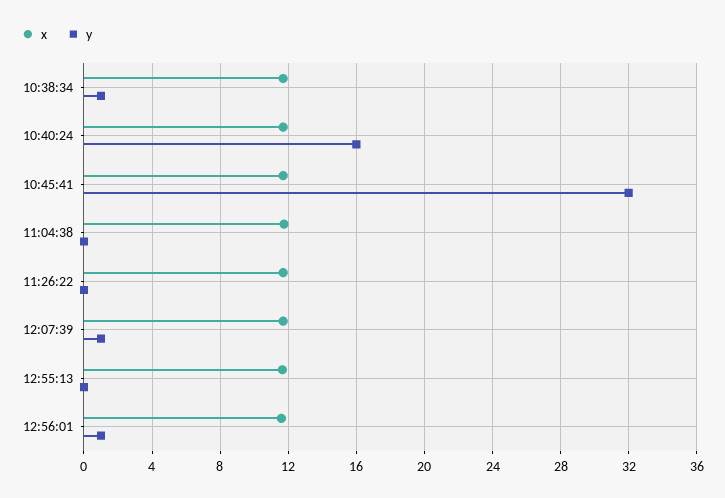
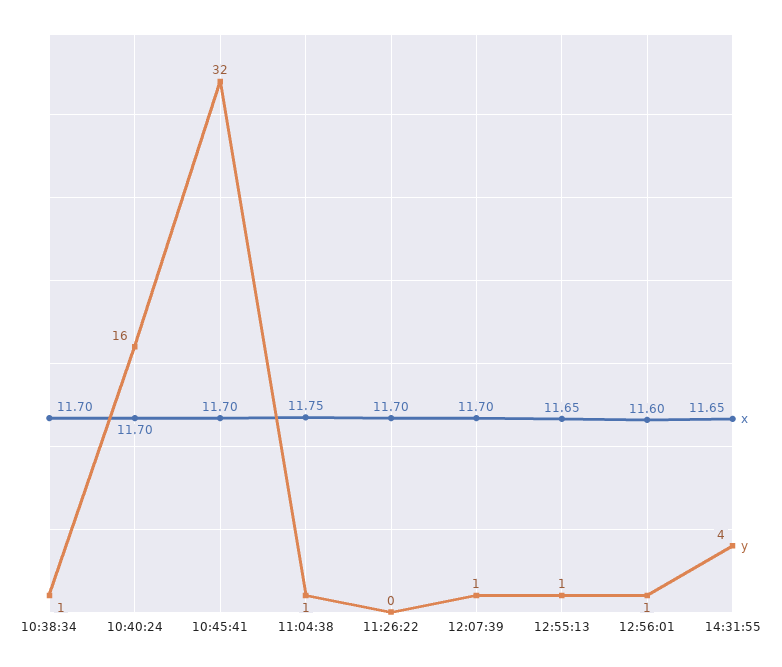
y, 11:04:38: 0 -> 1
y, 12:55:13: 0 -> 1
x, 14:31:55: none -> 11.65
y, 14:31:55: none -> 4

